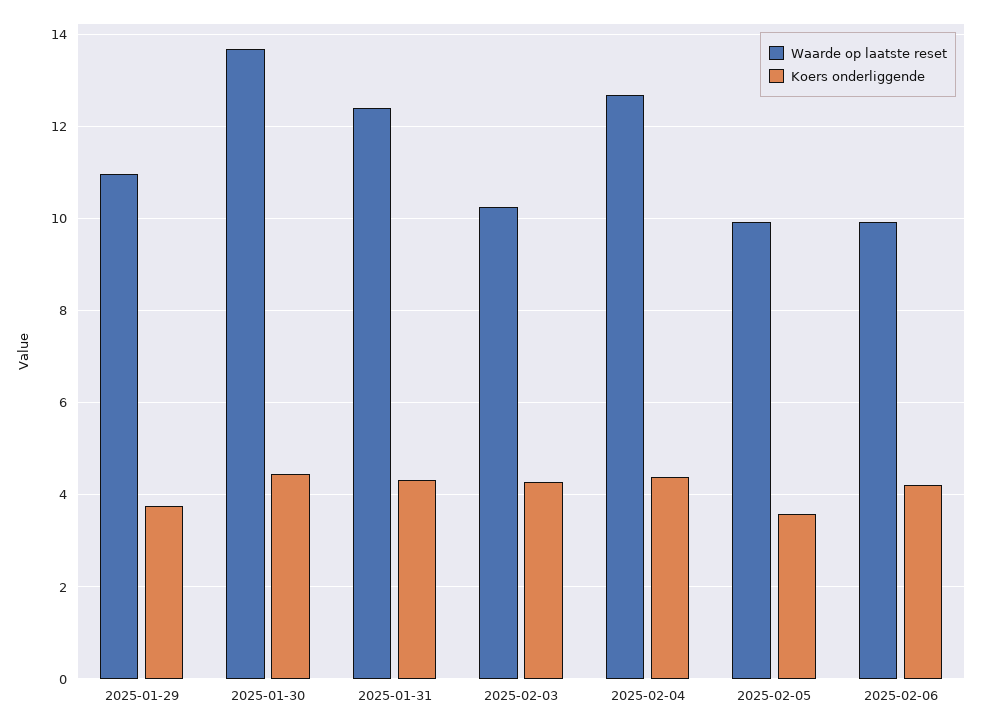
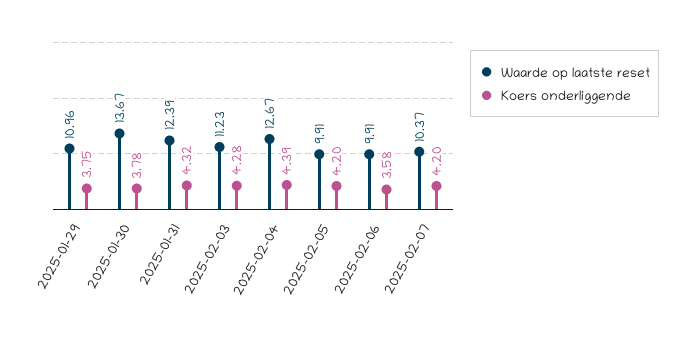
Koers onderliggende, 2025-01-30: 4.4 -> 3.78
Waarde op laatste reset, 2025-02-03: 10.2 -> 11.23
Koers onderliggende, 2025-02-05: 3.6 -> 4.2
Koers onderliggende, 2025-02-06: 4.2 -> 3.58
Waarde op laatste reset, 2025-02-07: none -> 10.37
Koers onderliggende, 2025-02-07: none -> 4.2

